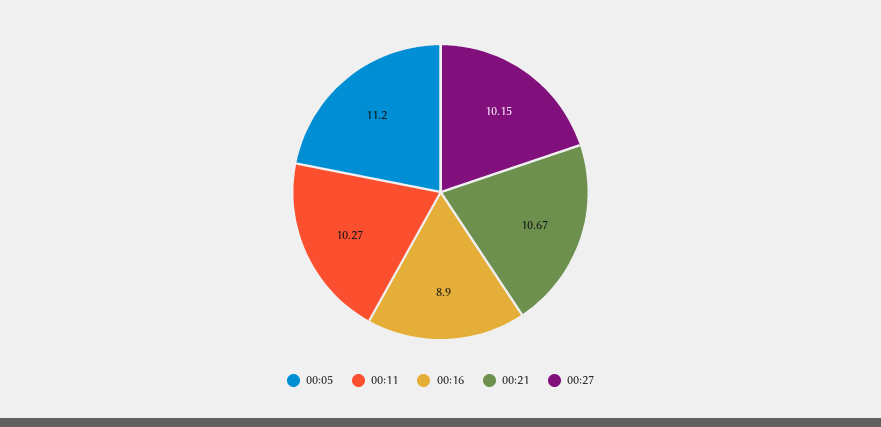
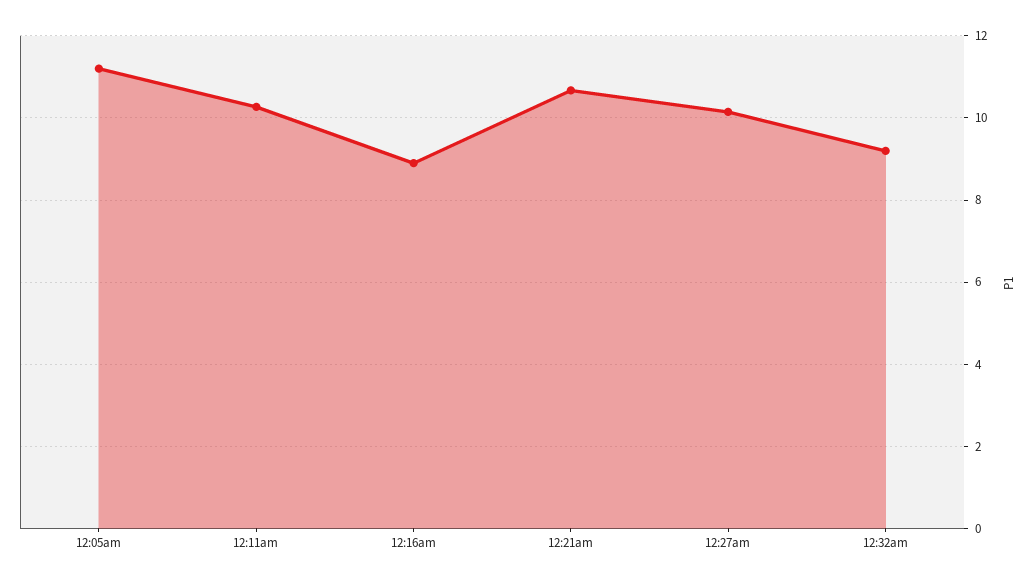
12:32am: none -> 9.2

